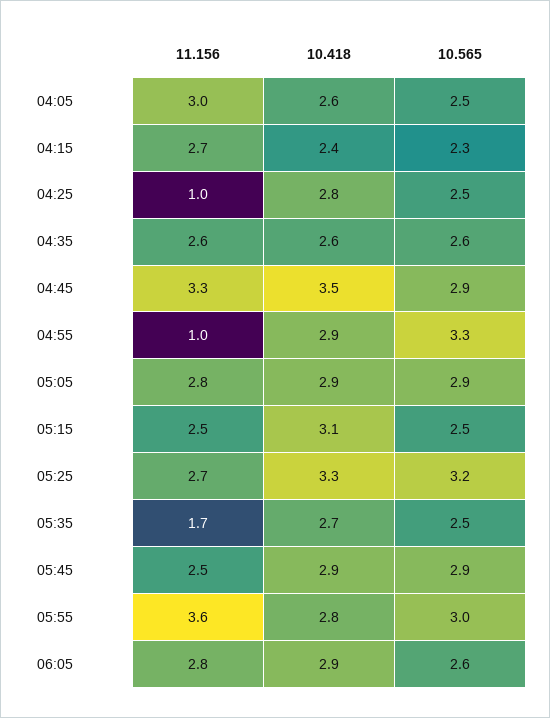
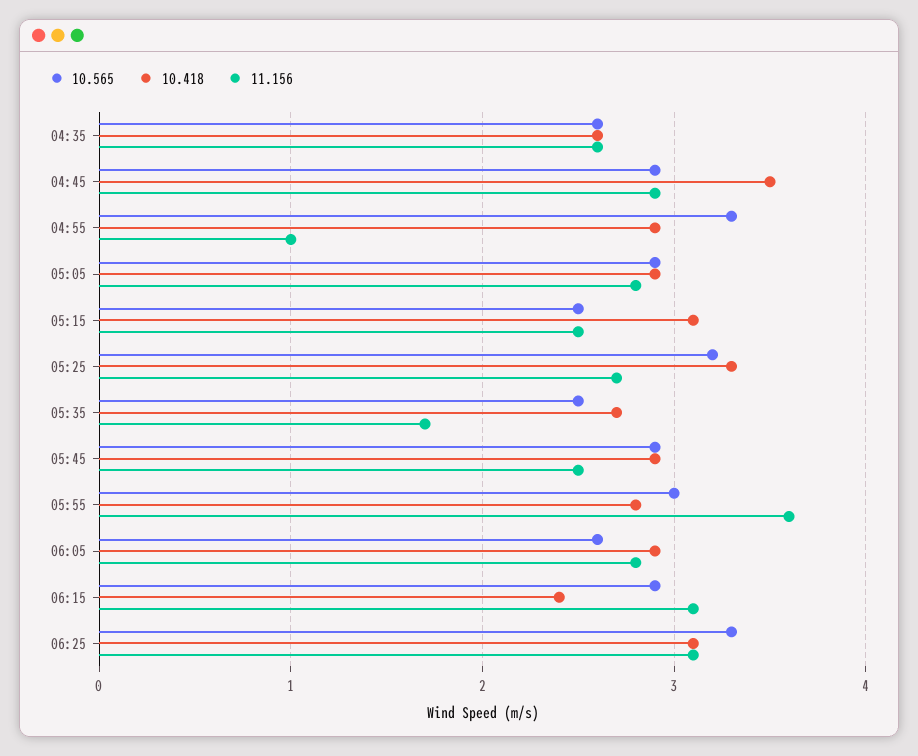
11.156, 04:05: 3 -> none
10.418, 04:05: 2.6 -> none
10.565, 04:05: 2.5 -> none
11.156, 04:15: 2.7 -> none
10.418, 04:15: 2.4 -> none
10.565, 04:15: 2.3 -> none
11.156, 04:25: 1 -> none
10.418, 04:25: 2.8 -> none
10.565, 04:25: 2.5 -> none
11.156, 04:45: 3.3 -> 2.9
10.565, 06:15: none -> 2.9
10.418, 06:15: none -> 2.4
11.156, 06:15: none -> 3.1
10.565, 06:25: none -> 3.3
10.418, 06:25: none -> 3.1
11.156, 06:25: none -> 3.1

